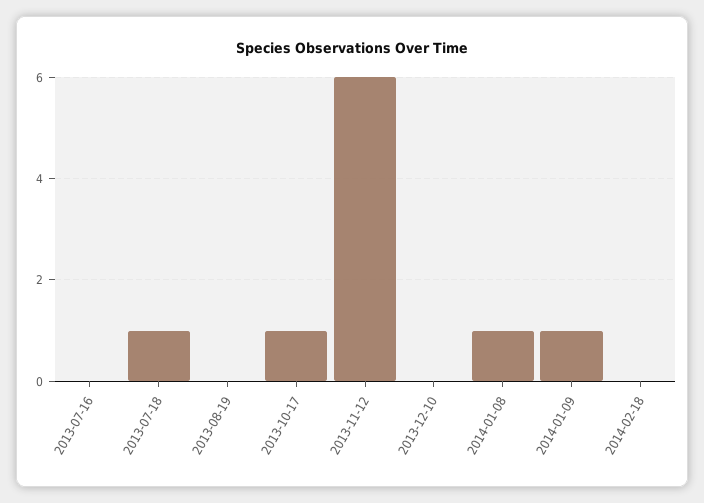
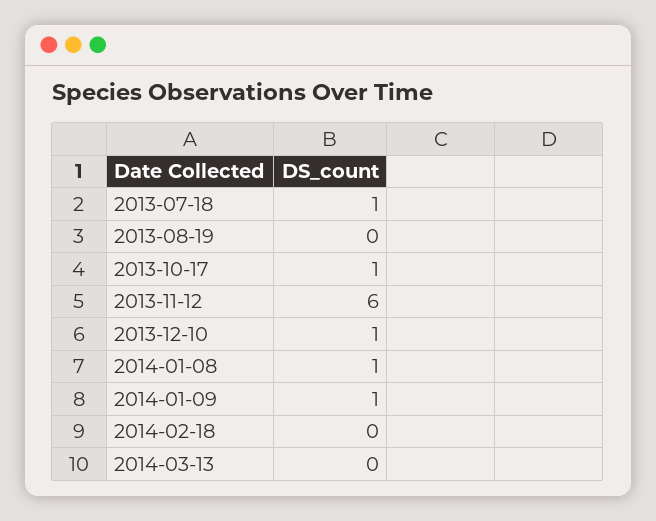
2013-07-16: 0 -> none
2013-12-10: 0 -> 1
2014-03-13: none -> 0

